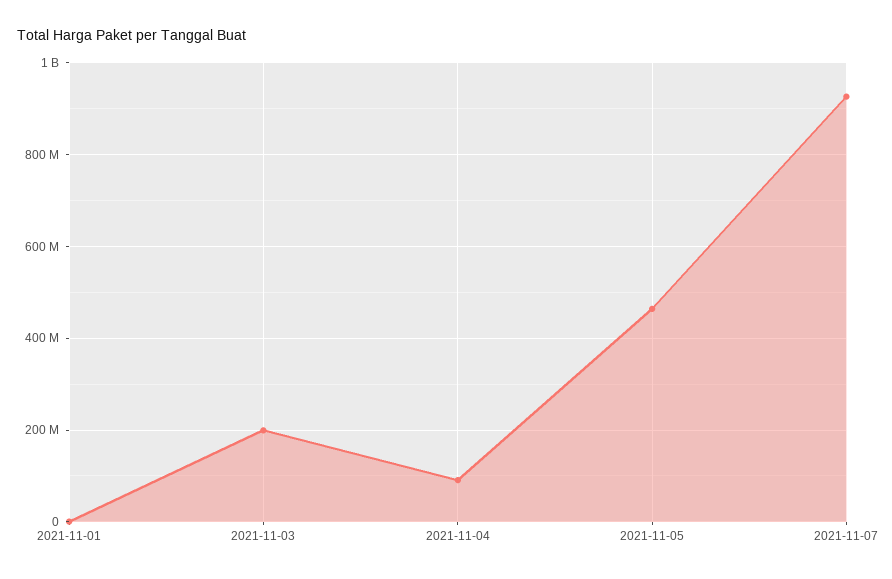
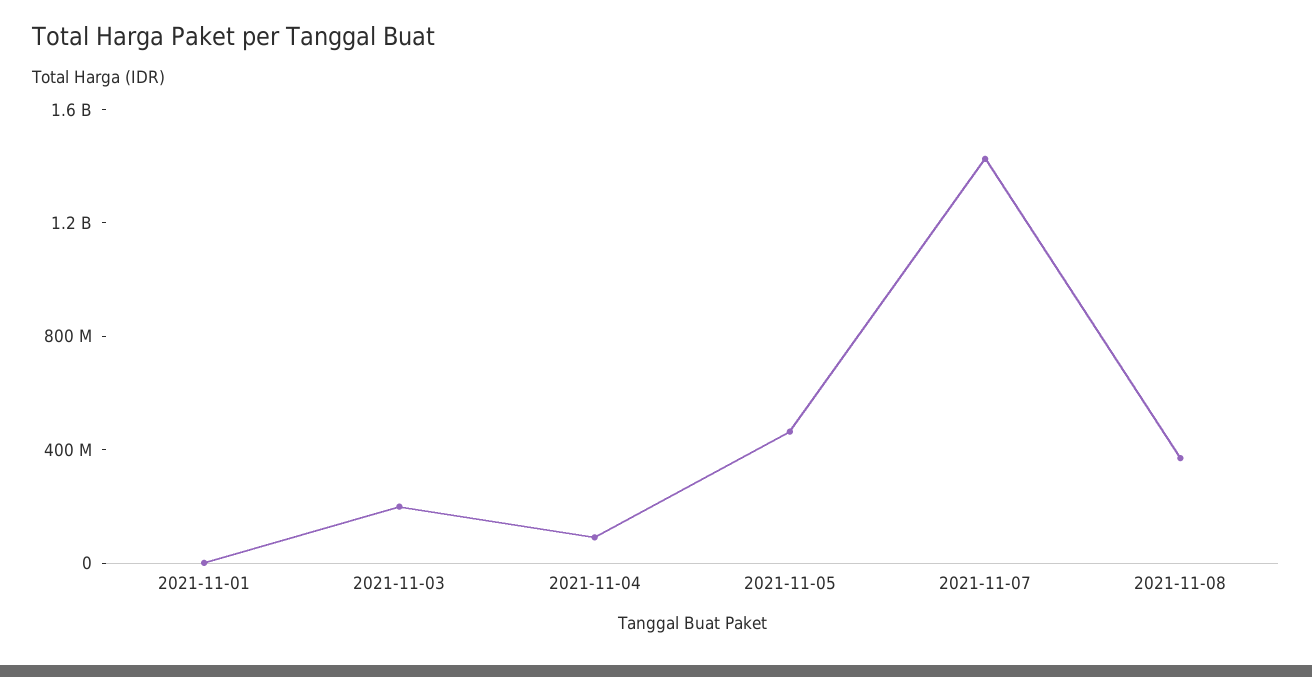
2021-11-07: 920000000 -> 1400000000
2021-11-08: none -> 400000000

